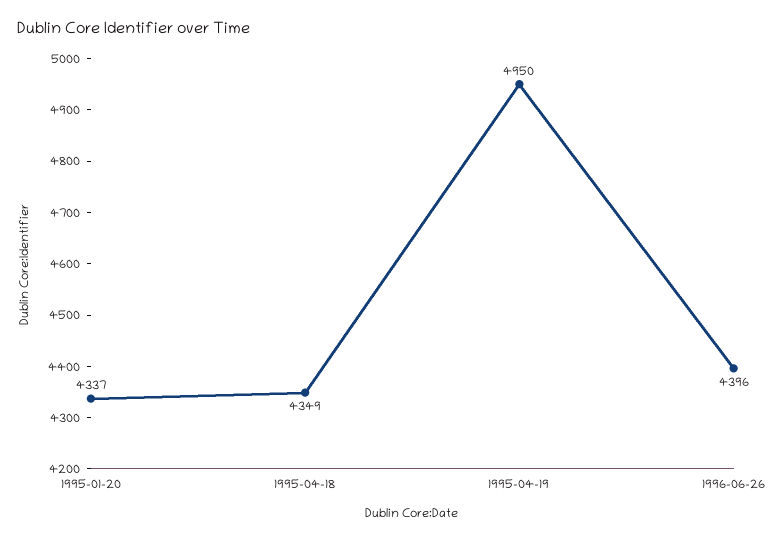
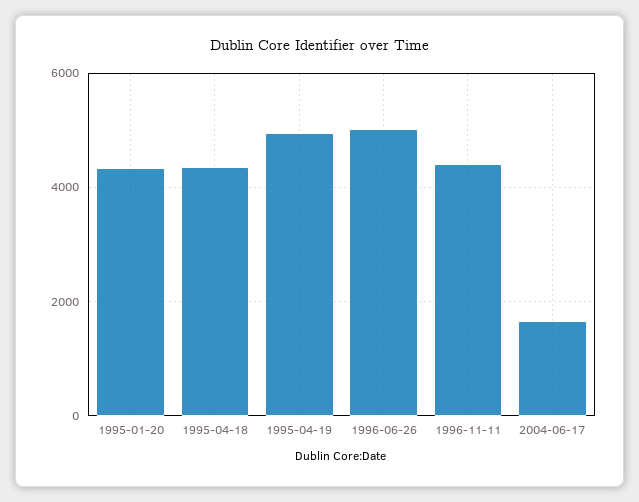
1996-06-26: 4396 -> 5000
1996-11-11: none -> 4400
2004-06-17: none -> 1600

